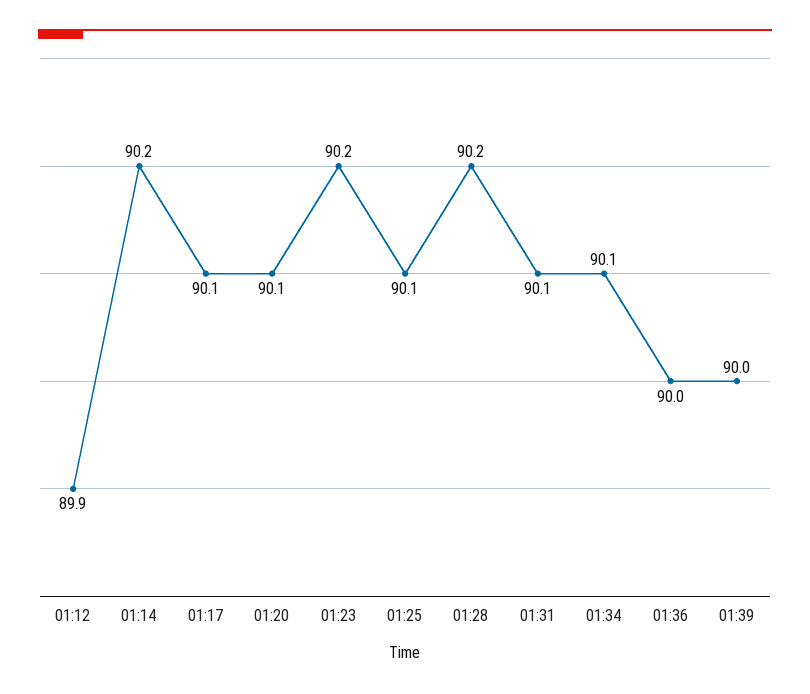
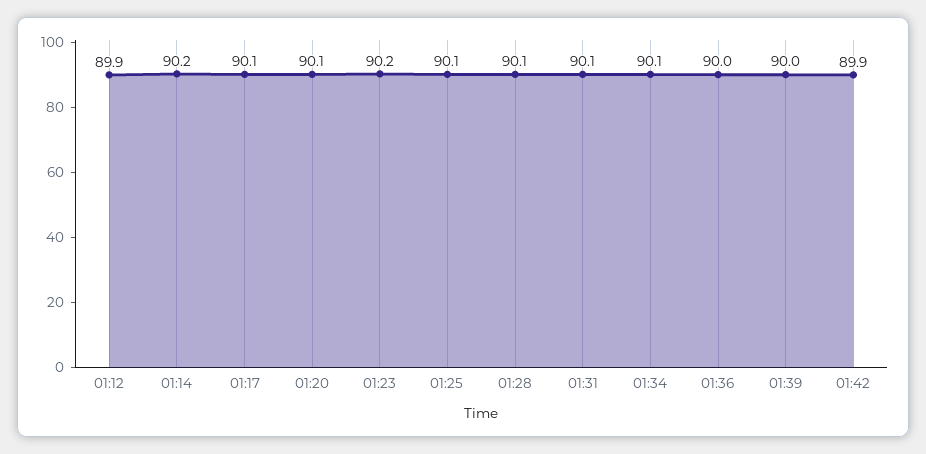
01:28: 90.2 -> 90.1
01:42: none -> 89.9

